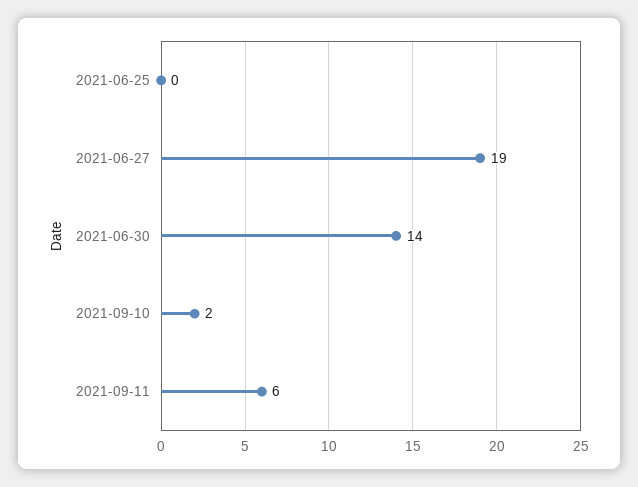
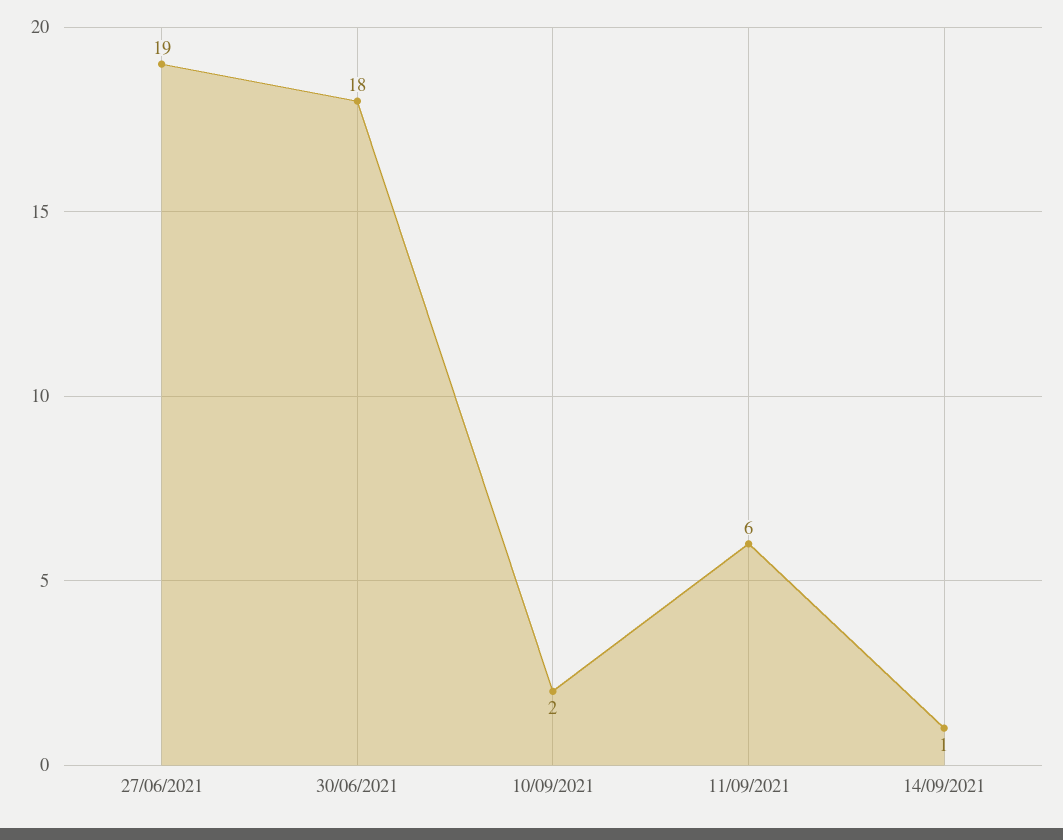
2021-06-25: 0 -> none
2021-06-30: 14 -> 18
14/09/2021: none -> 1

